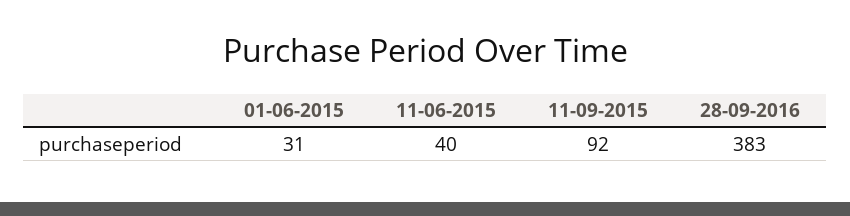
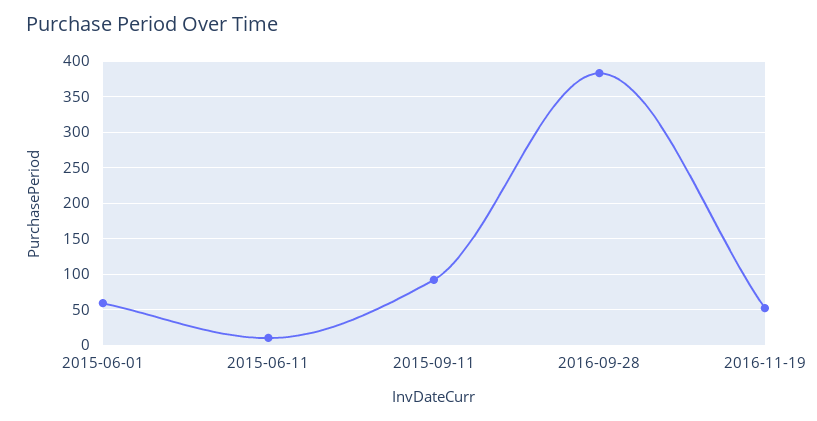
01-06-2015: 31 -> 60
11-06-2015: 40 -> 10
2016-11-19: none -> 50

